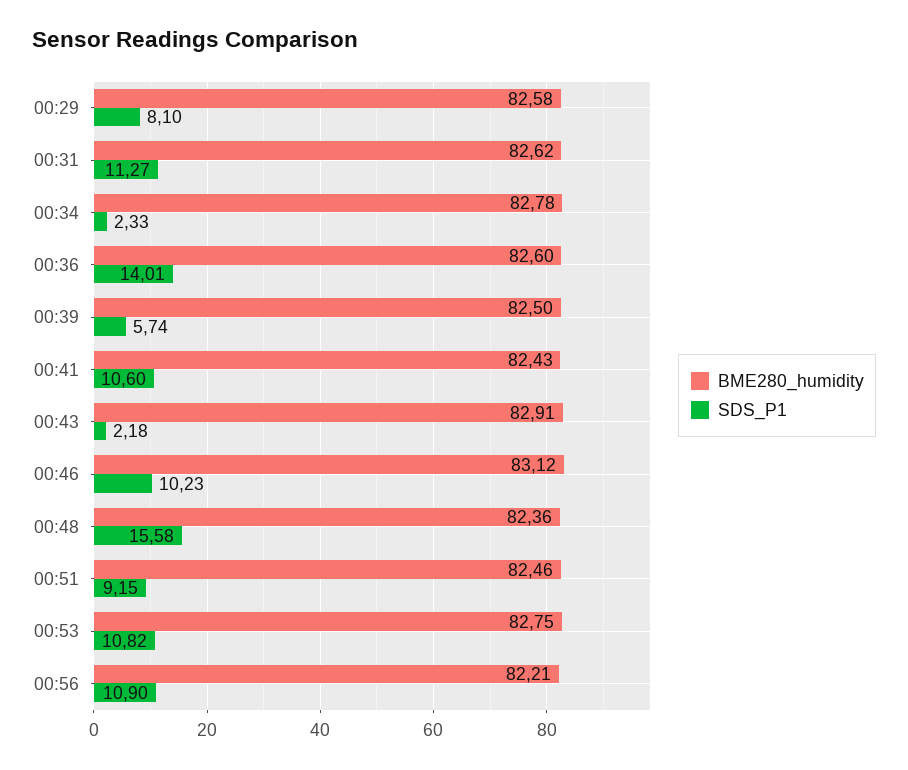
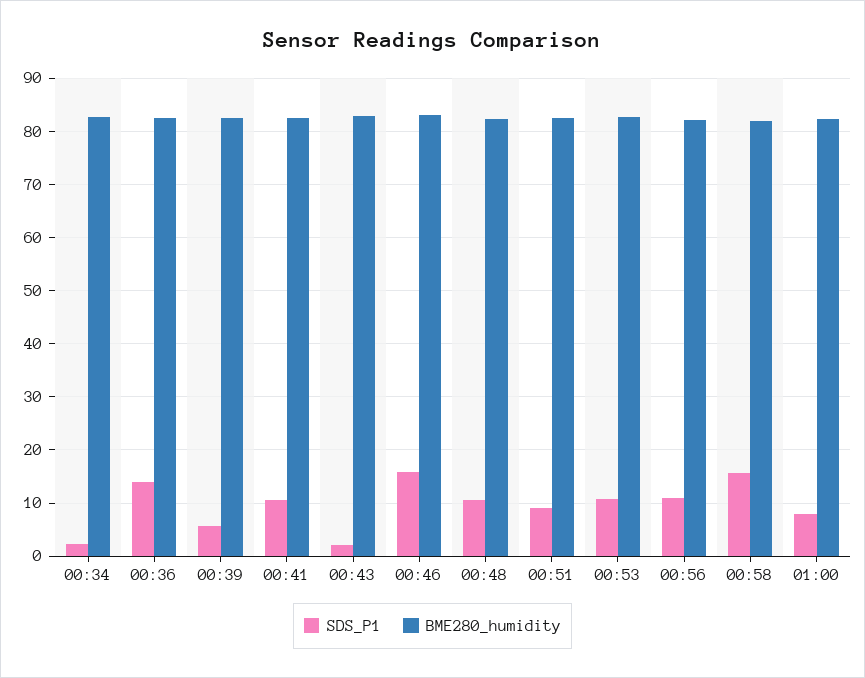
BME280_humidity, 00:29: 82.58 -> none
SDS_P1, 00:29: 8.1 -> none
BME280_humidity, 00:31: 82.62 -> none
SDS_P1, 00:31: 11.27 -> none
SDS_P1, 00:46: 10.23 -> 16
SDS_P1, 00:48: 15.58 -> 10
SDS_P1, 00:58: none -> 16
BME280_humidity, 00:58: none -> 82
SDS_P1, 01:00: none -> 8
BME280_humidity, 01:00: none -> 82

